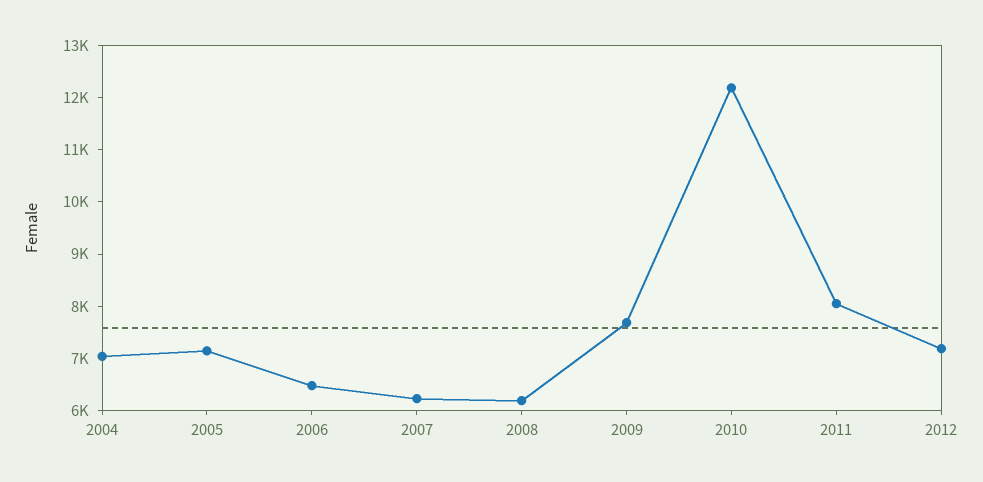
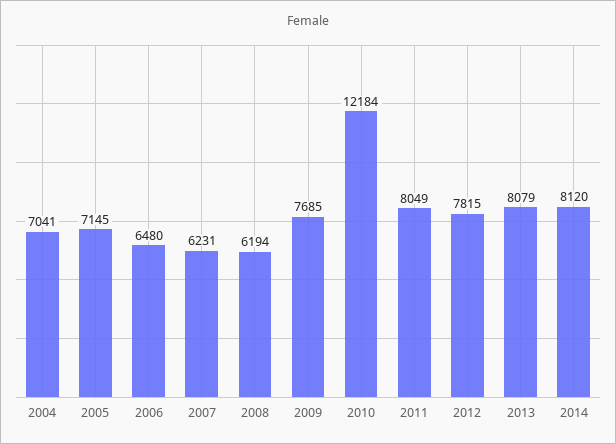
2012: 7200 -> 7815
2013: none -> 8079
2014: none -> 8120

